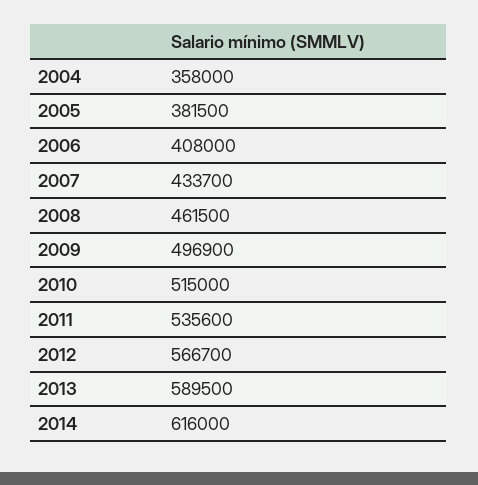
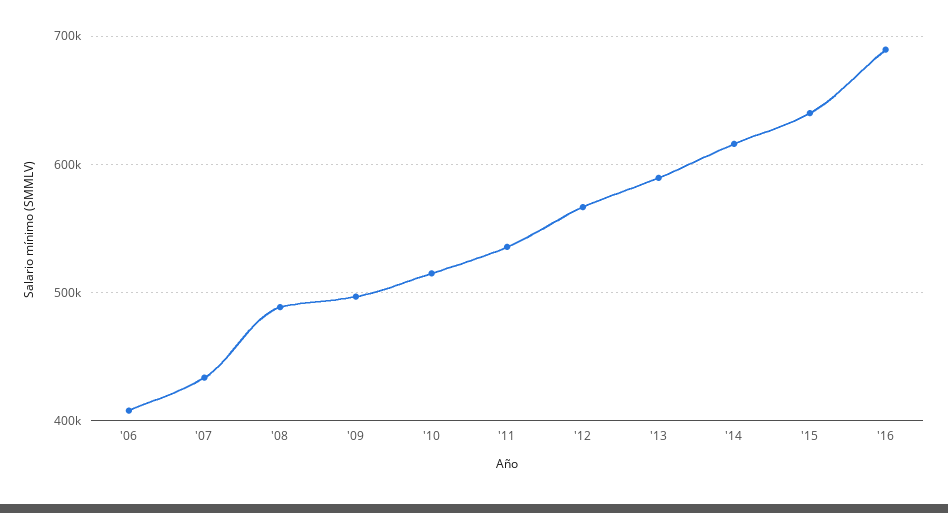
2004: 358000 -> none
2005: 381500 -> none
2008: 461500 -> 490000
'15: none -> 640000
'16: none -> 690000

